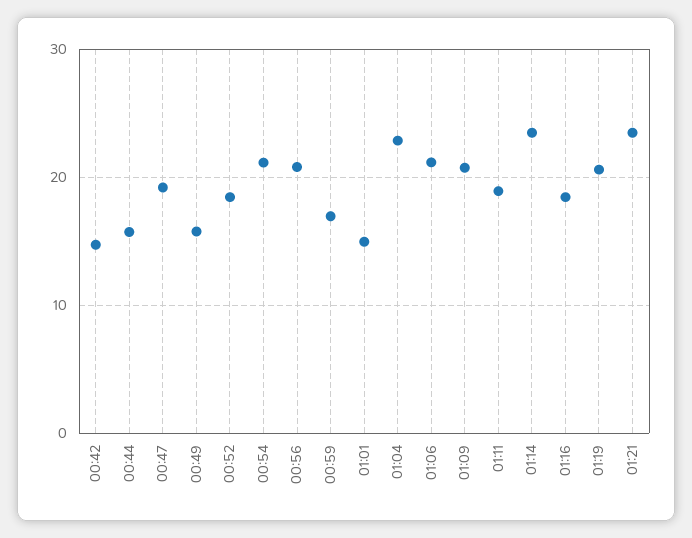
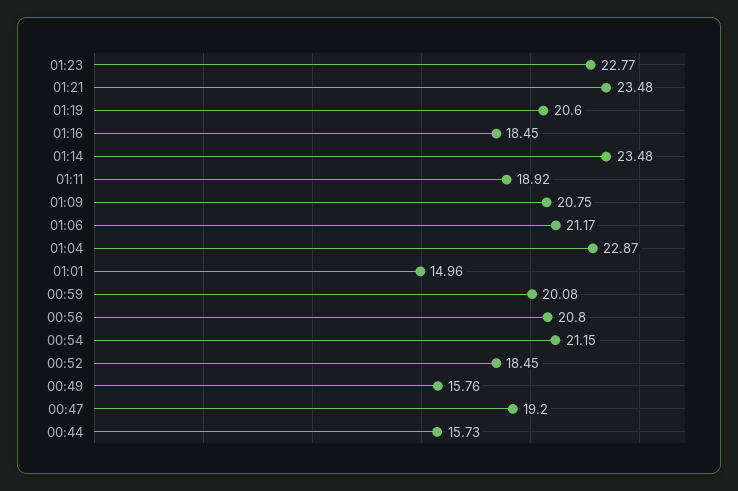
00:42: 15 -> none
00:59: 17 -> 20.08
01:23: none -> 22.77

